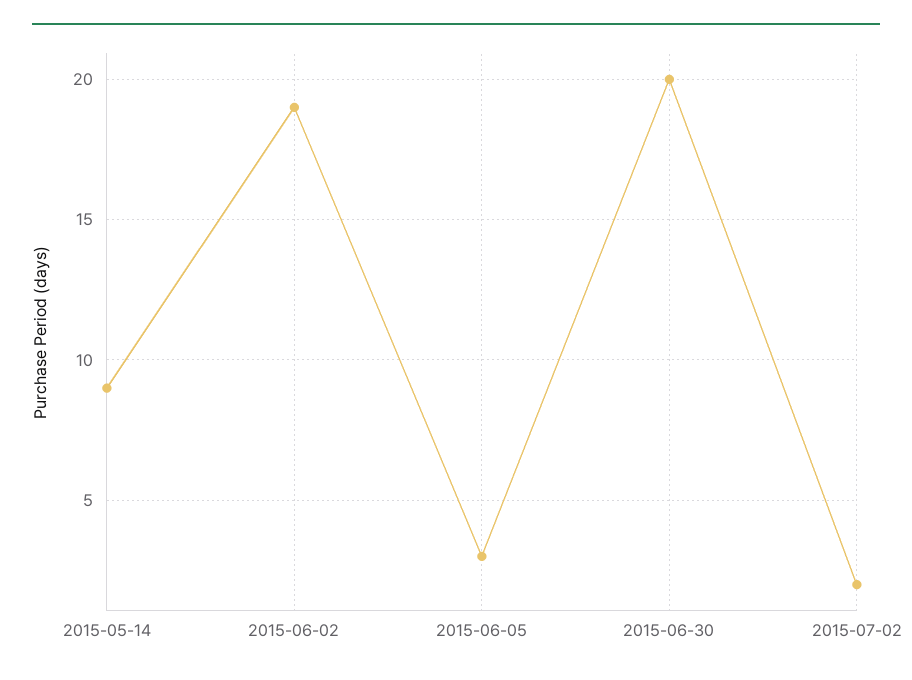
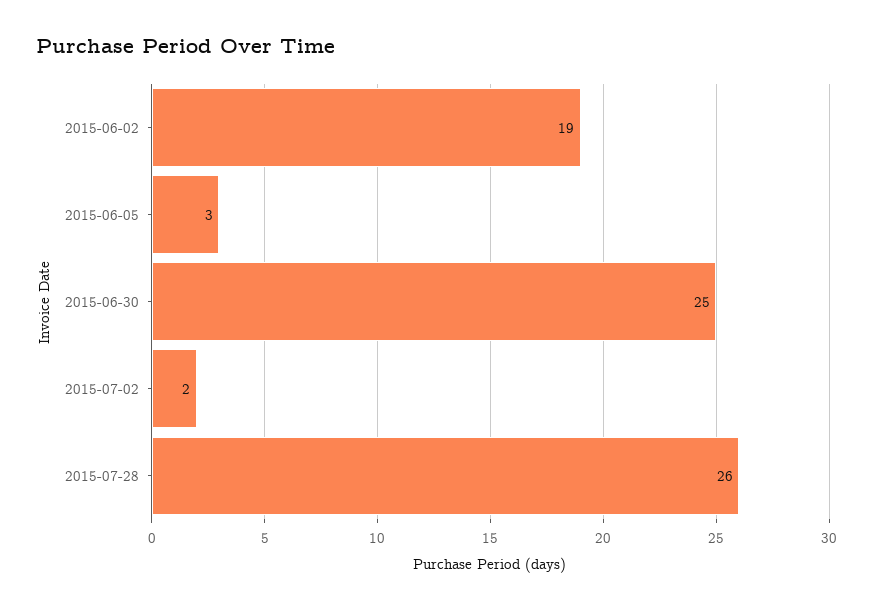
2015-05-14: 9 -> none
2015-06-30: 20 -> 25
2015-07-28: none -> 26

